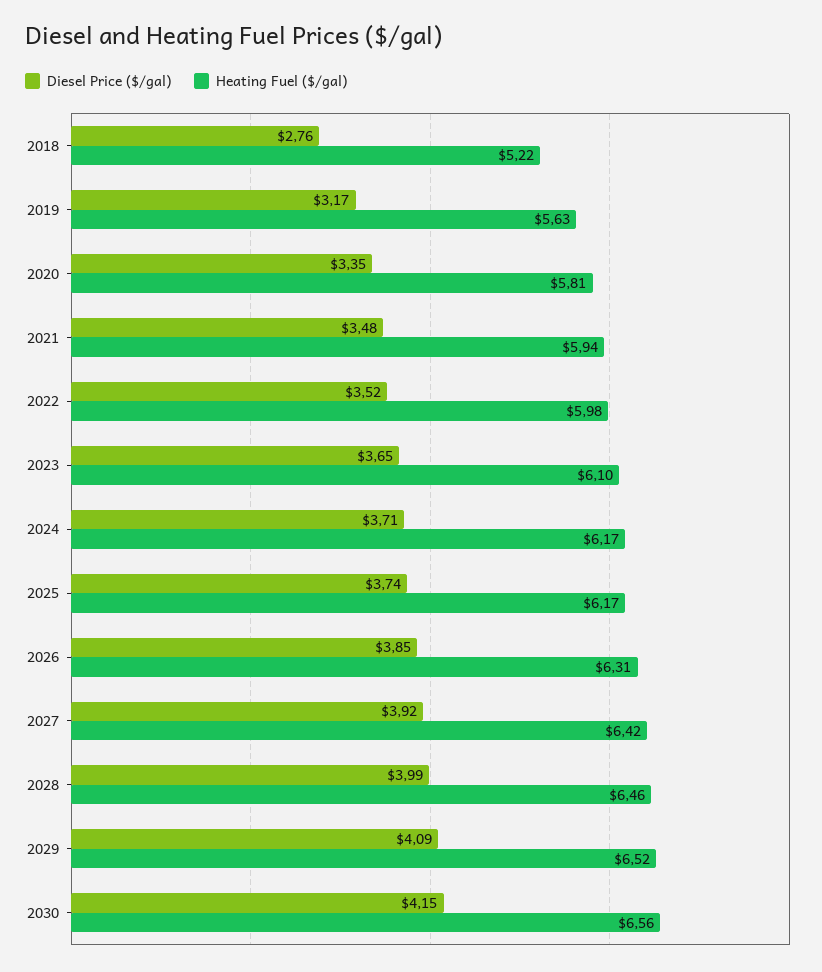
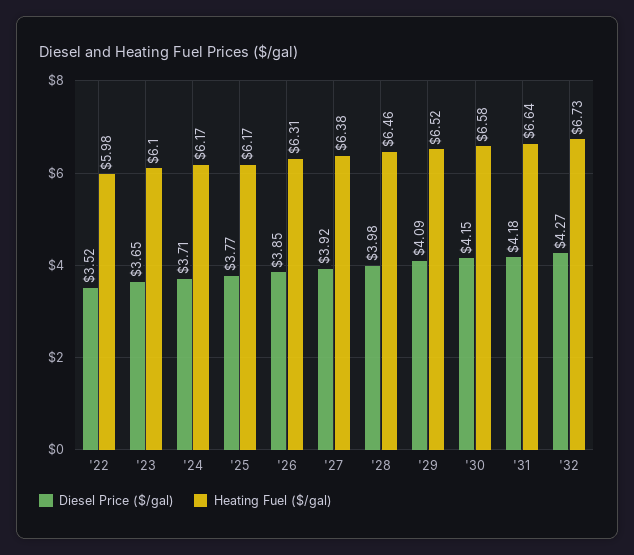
Diesel Price ($/gal), 2018: 2.76 -> none
Heating Fuel ($/gal), 2018: 5.22 -> none
Diesel Price ($/gal), 2019: 3.17 -> none
Heating Fuel ($/gal), 2019: 5.63 -> none
Diesel Price ($/gal), 2020: 3.35 -> none
Heating Fuel ($/gal), 2020: 5.81 -> none
Diesel Price ($/gal), 2021: 3.48 -> none
Heating Fuel ($/gal), 2021: 5.94 -> none
Diesel Price ($/gal), 2025: 3.74 -> 3.77
Heating Fuel ($/gal), 2027: 6.42 -> 6.38
Diesel Price ($/gal), 2028: 3.99 -> 3.98
Heating Fuel ($/gal), 2030: 6.56 -> 6.58
Diesel Price ($/gal), '31: none -> 4.18
Heating Fuel ($/gal), '31: none -> 6.64
Diesel Price ($/gal), '32: none -> 4.27
Heating Fuel ($/gal), '32: none -> 6.73

